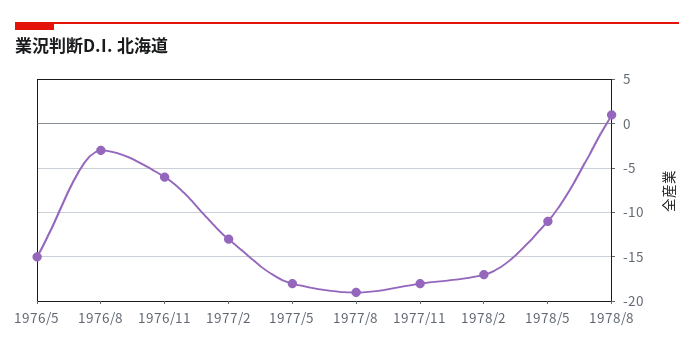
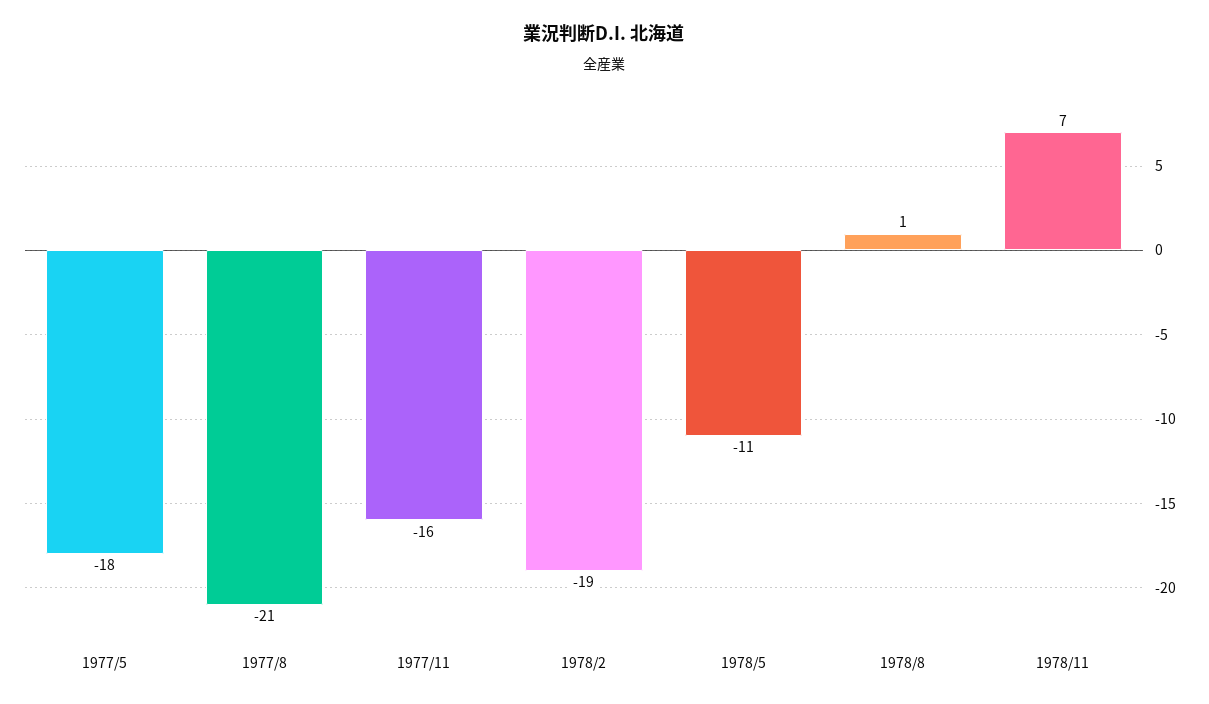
1976/5: -15 -> none
1976/8: -3 -> none
1976/11: -6 -> none
1977/2: -13 -> none
1977/8: -19 -> -21
1977/11: -18 -> -16
1978/2: -17 -> -19
1978/11: none -> 7

